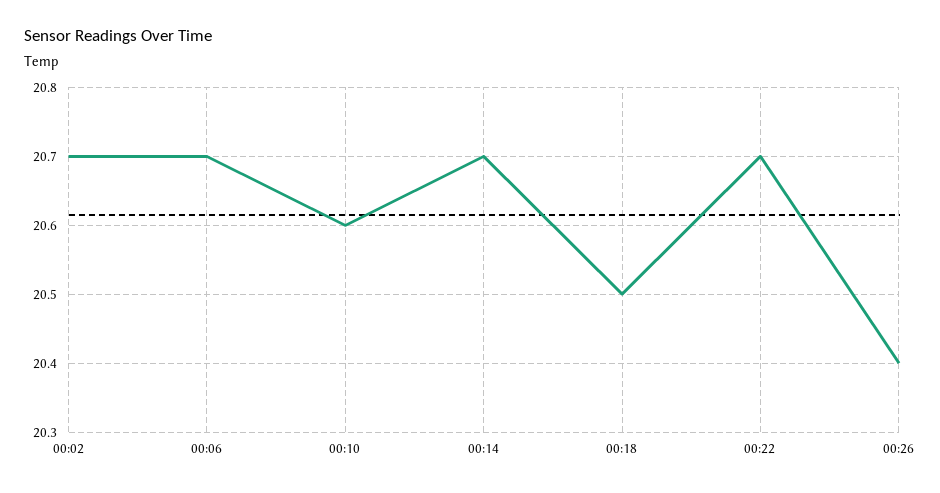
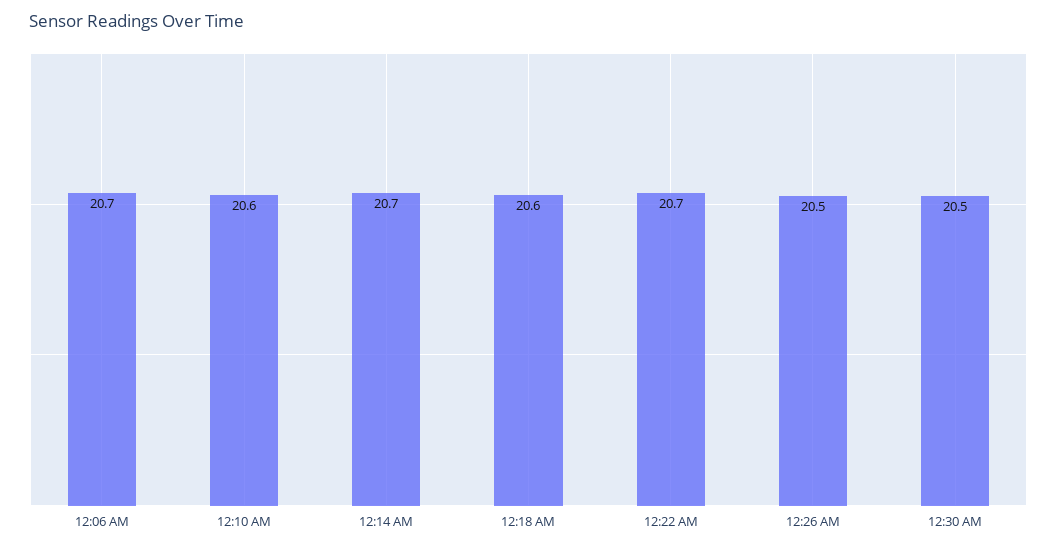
00:02: 20.7 -> none
00:18: 20.5 -> 20.6
00:26: 20.4 -> 20.5
12:30 AM: none -> 20.5

